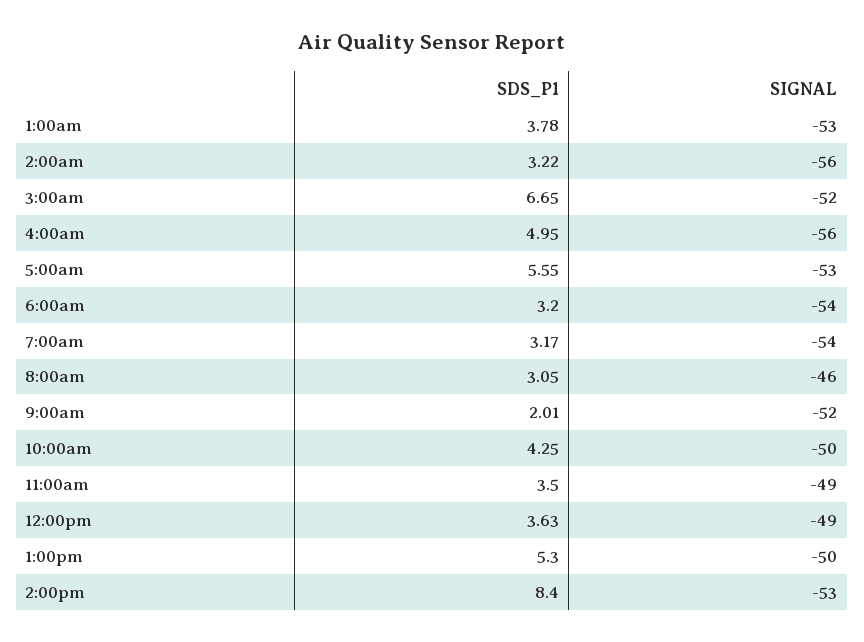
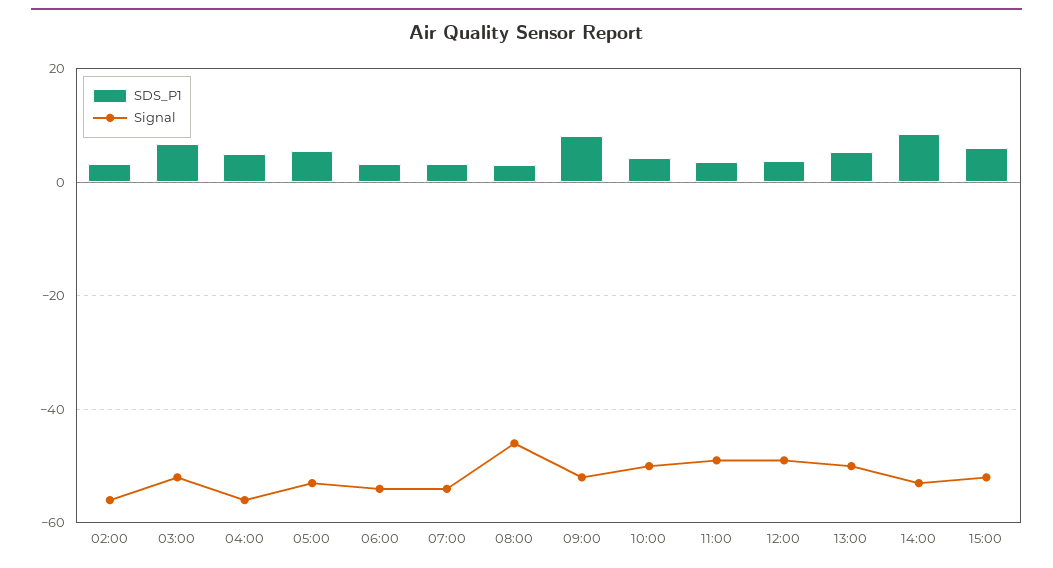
SDS_P1, 1:00am: 3.78 -> none
SIGNAL, 1:00am: -53 -> none
SDS_P1, 9:00am: 2.01 -> 8
SDS_P1, 15:00: none -> 6
SIGNAL, 15:00: none -> -52

